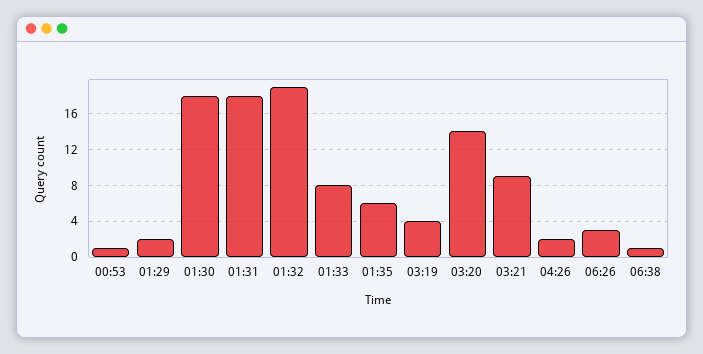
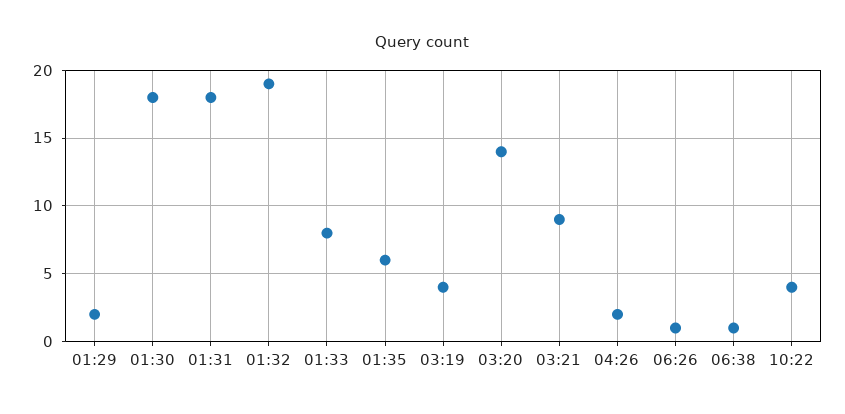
00:53: 1 -> none
06:26: 3 -> 1
10:22: none -> 4

